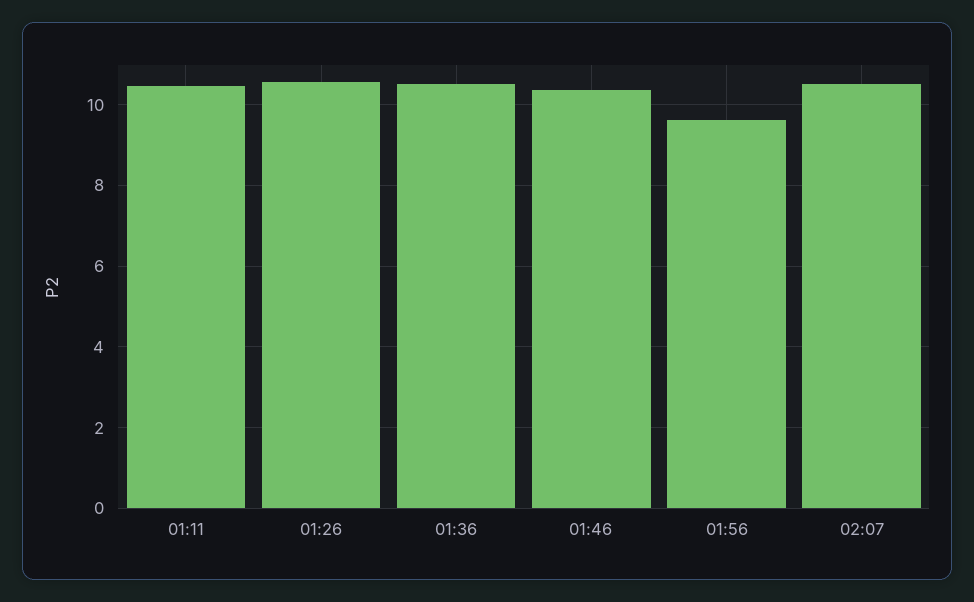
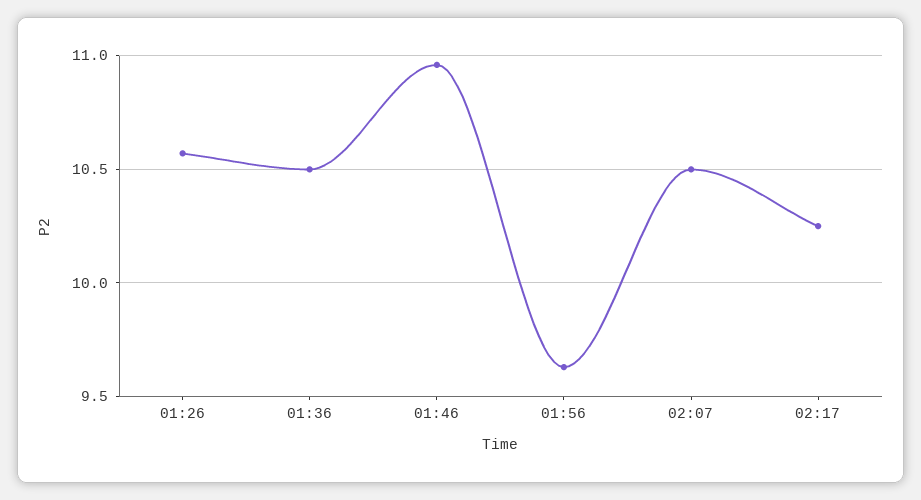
01:11: 10.4 -> none
01:46: 10.4 -> 10.95
02:17: none -> 10.25

